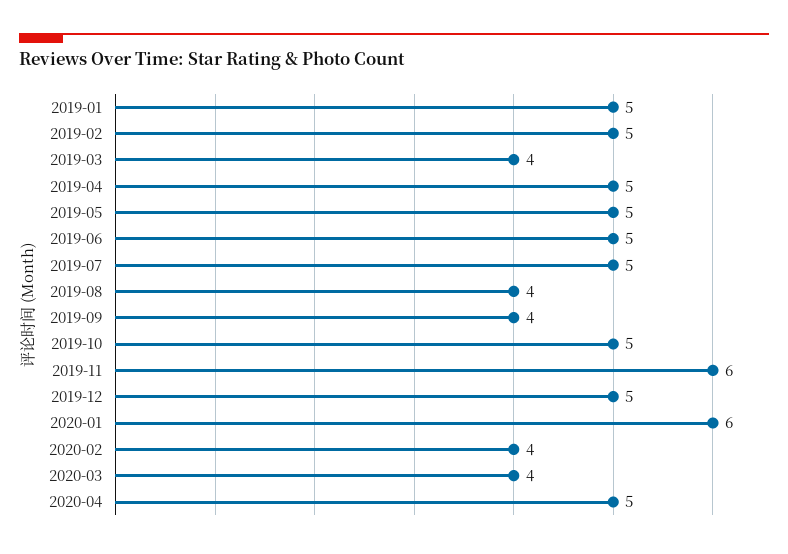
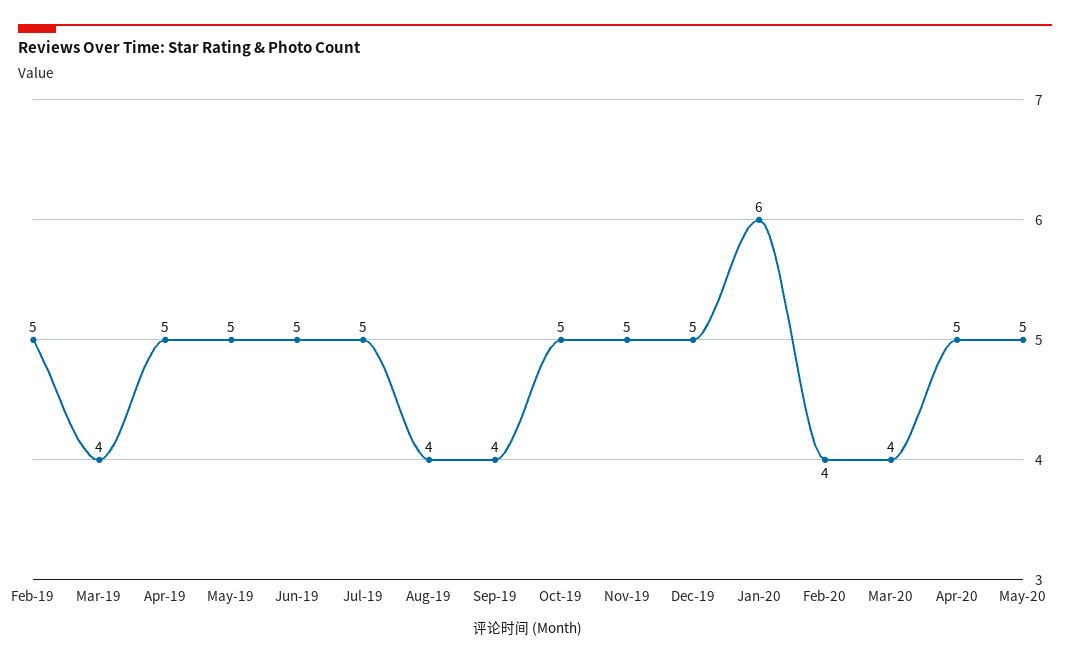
2019-01: 5 -> none
2019-11: 6 -> 5
May-20: none -> 5

